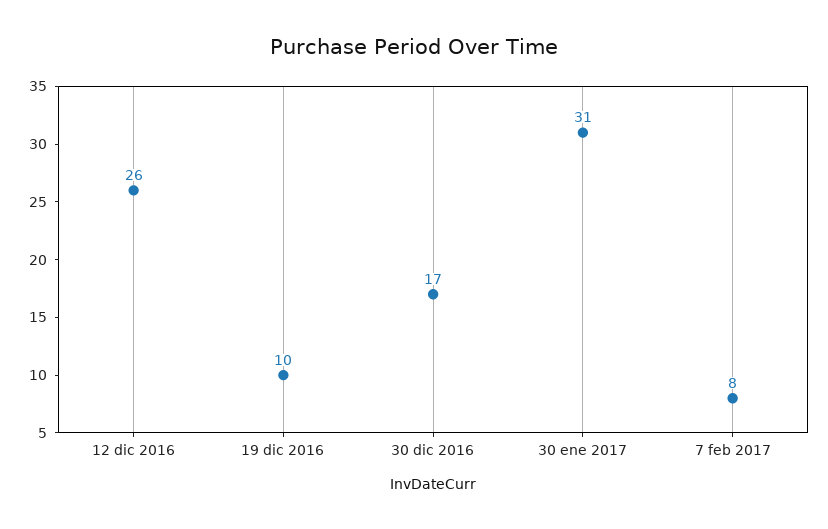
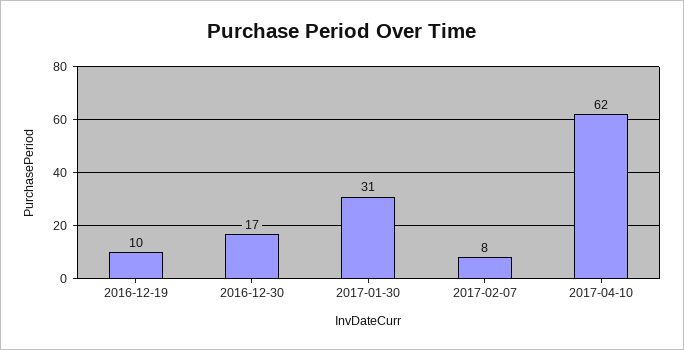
12 dic 2016: 26 -> none
2017-04-10: none -> 62

